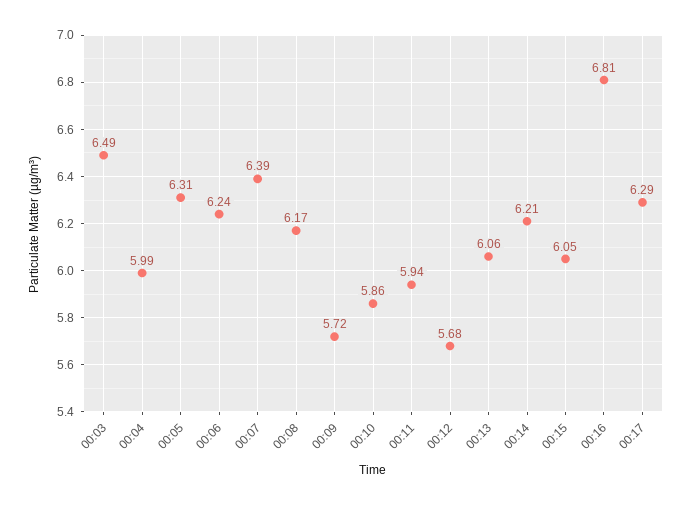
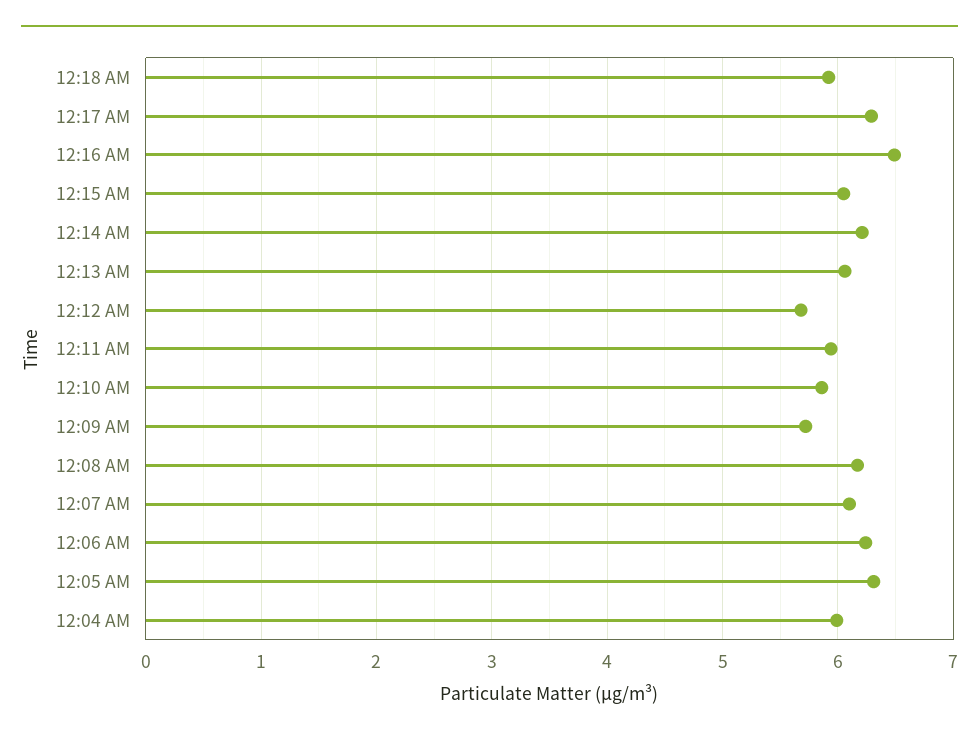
00:03: 6.49 -> none
00:07: 6.39 -> 6.1
00:16: 6.81 -> 6.5
12:18 AM: none -> 5.9

